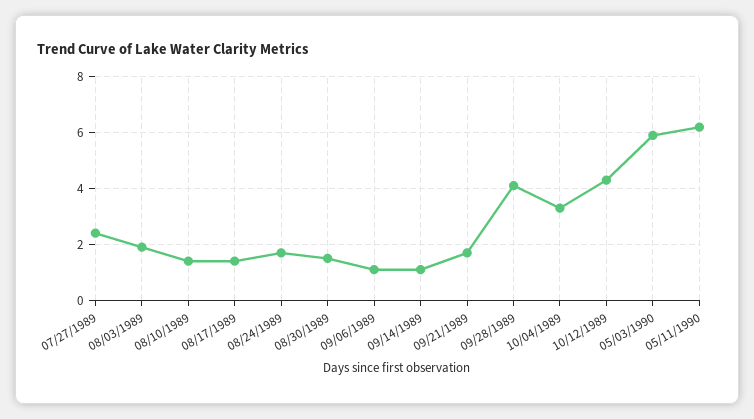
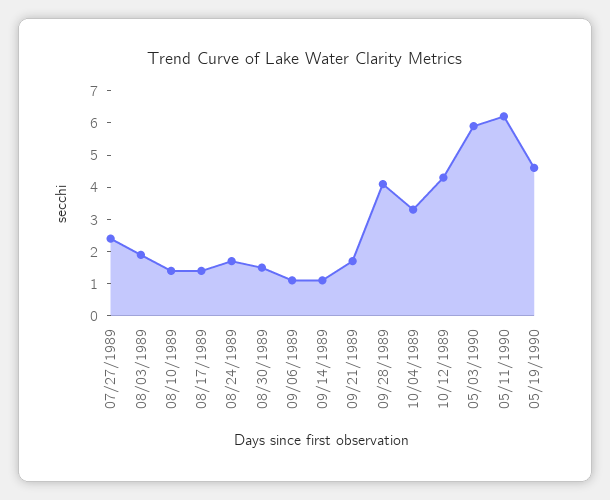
05/19/1990: none -> 4.5

